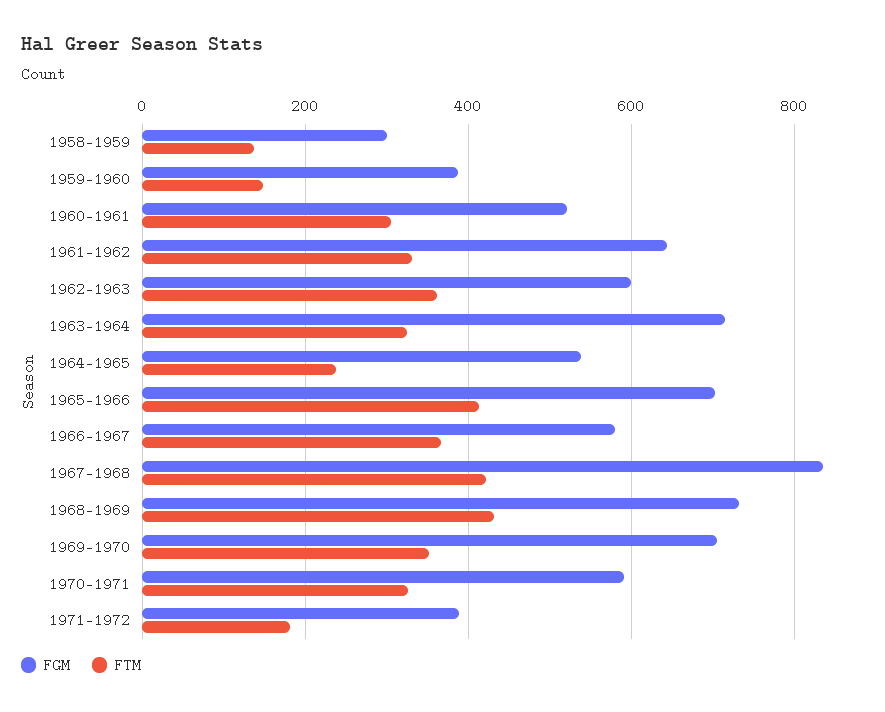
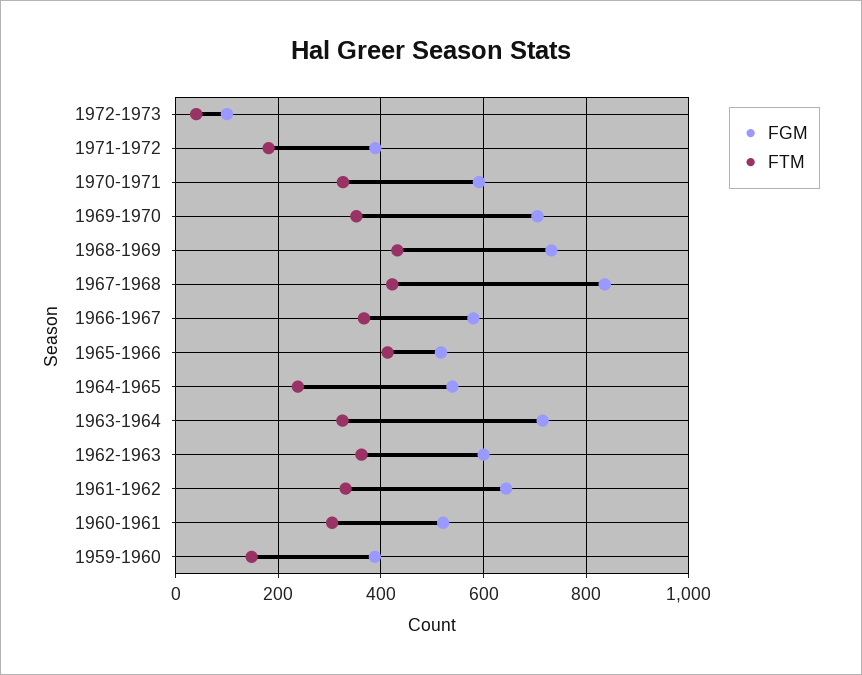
FGM, 1958-1959: 300 -> none
FTM, 1958-1959: 140 -> none
FGM, 1965-1966: 700 -> 520
FGM, 1972-1973: none -> 100
FTM, 1972-1973: none -> 40

